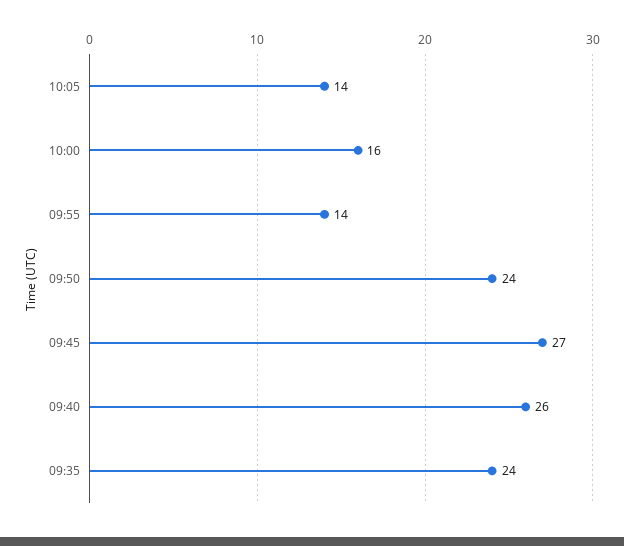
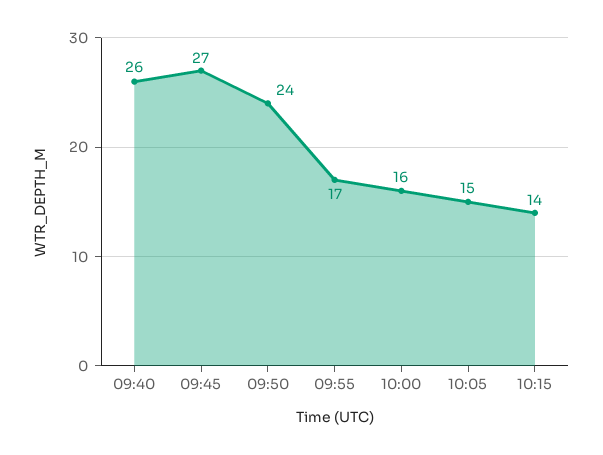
10:05: 14 -> 15
09:55: 14 -> 17
09:35: 24 -> none
10:15: none -> 14

